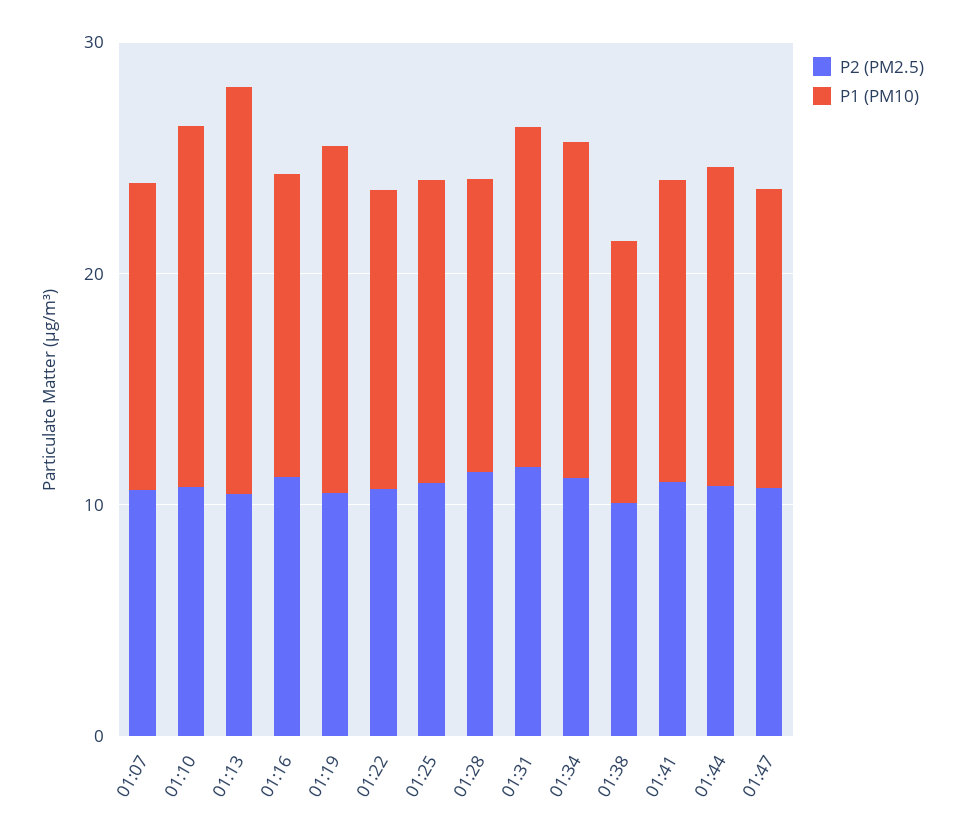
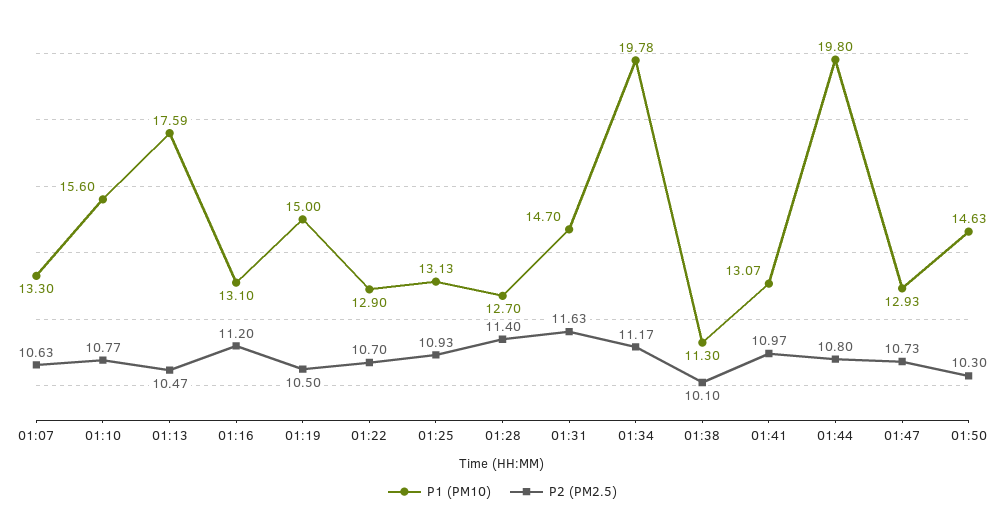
P1 (PM10), 01:34: 14 -> 19.78
P1 (PM10), 01:44: 14 -> 19.8
P1 (PM10), 01:50: none -> 14.63
P2 (PM2.5), 01:50: none -> 10.3

